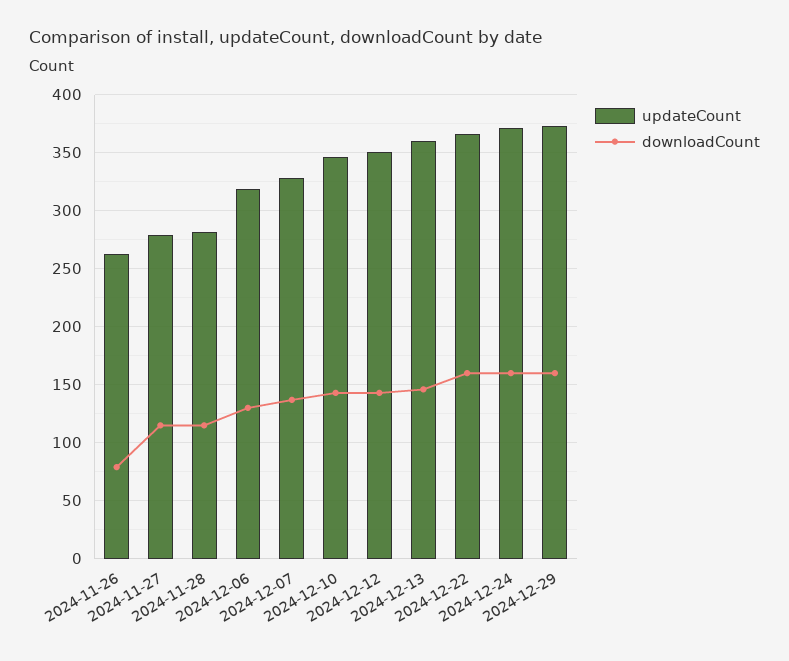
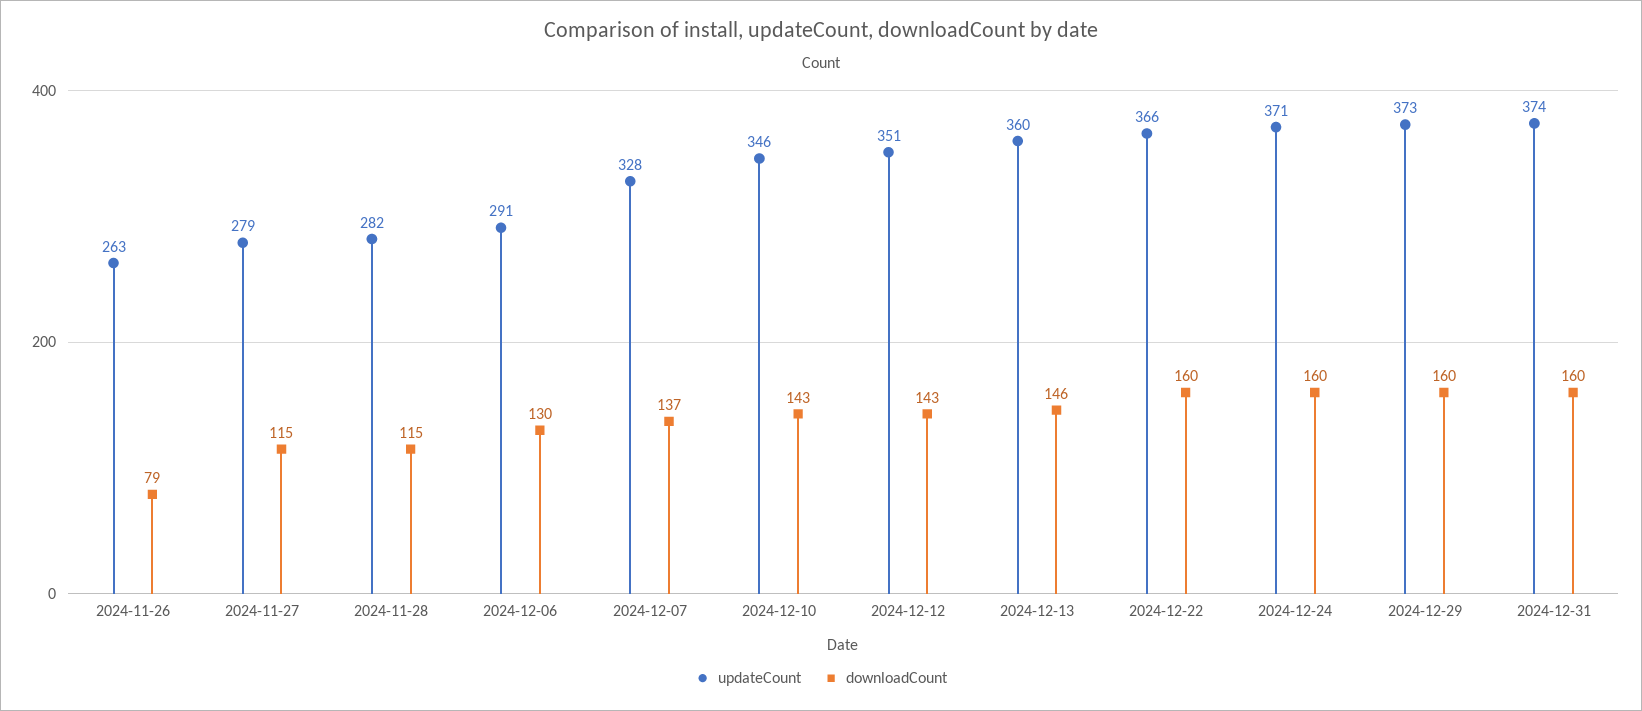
updateCount, 2024-12-06: 320 -> 291
updateCount, 2024-12-31: none -> 374
downloadCount, 2024-12-31: none -> 160

